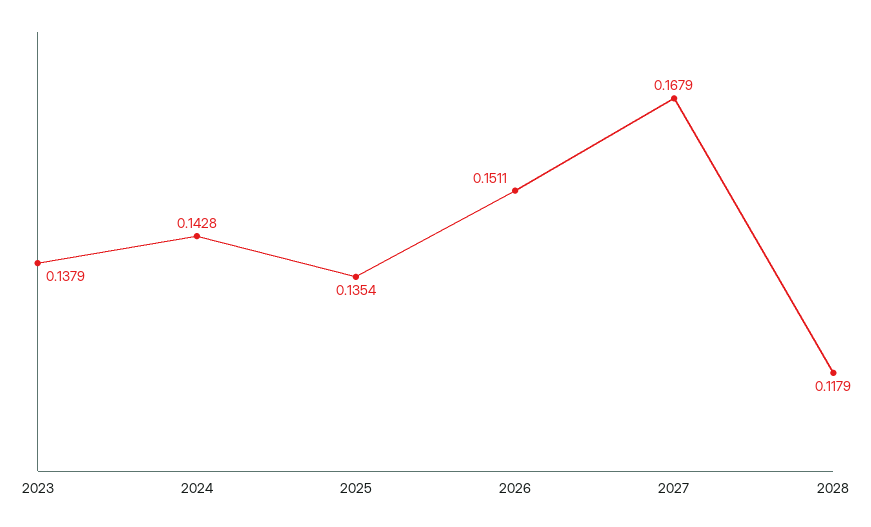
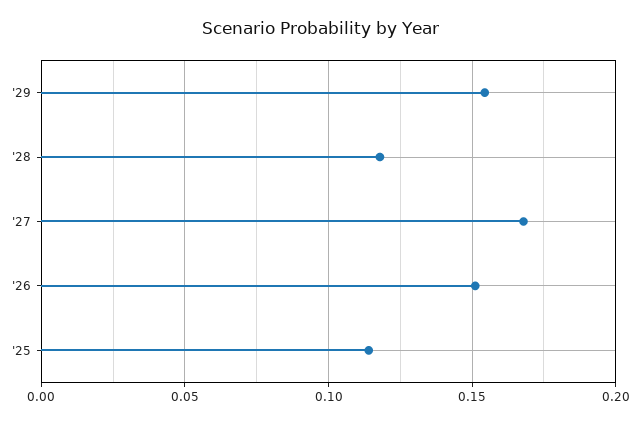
2023: 0.1379 -> none
2024: 0.1428 -> none
2025: 0.1354 -> 0.115
'29: none -> 0.155

